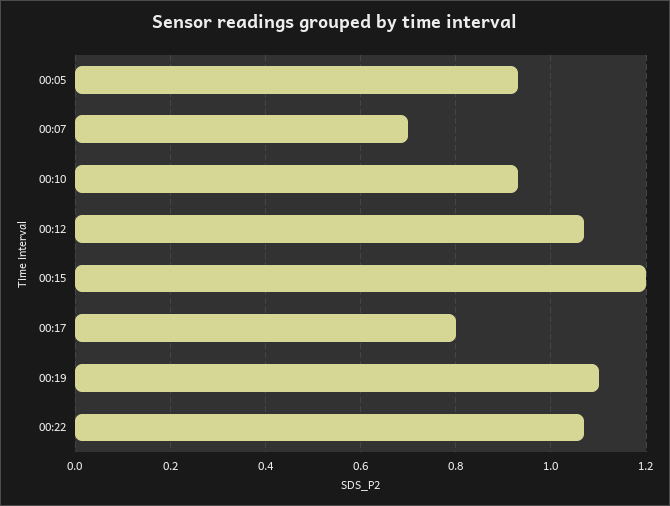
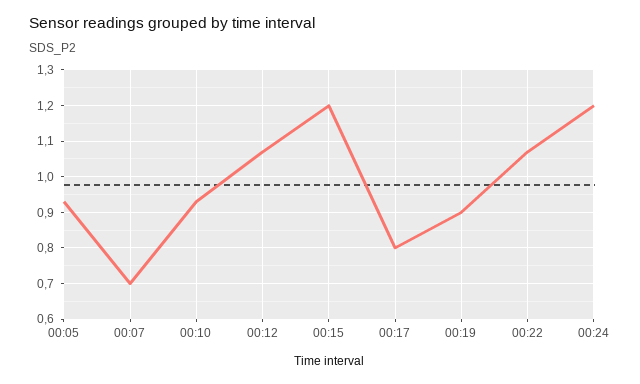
00:19: 1.1 -> 0.9
00:24: none -> 1.2

